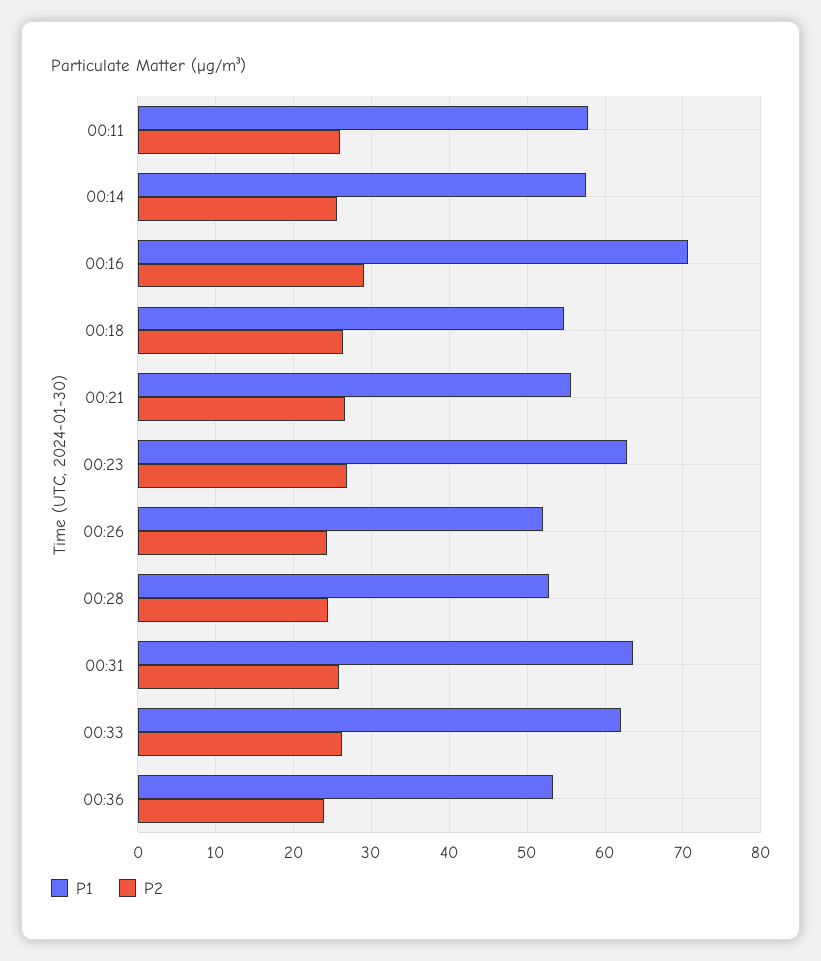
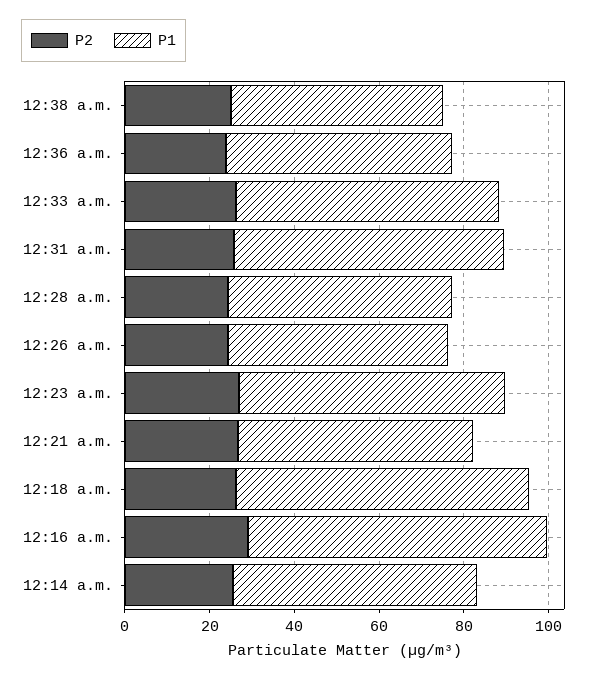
P1, 00:11: 58 -> none
P2, 00:11: 26 -> none
P1, 00:18: 55 -> 70
P2, 12:38 a.m.: none -> 25
P1, 12:38 a.m.: none -> 50

